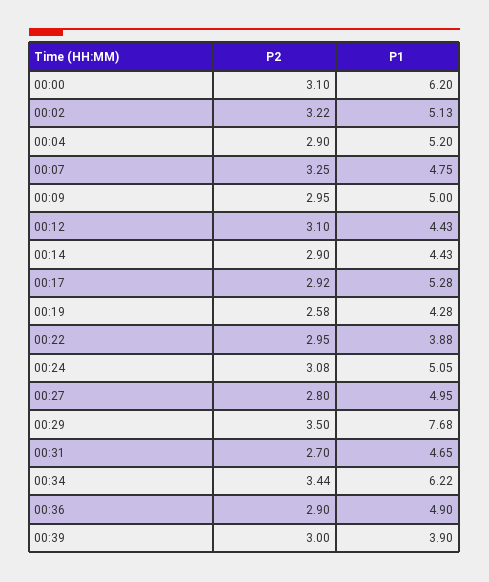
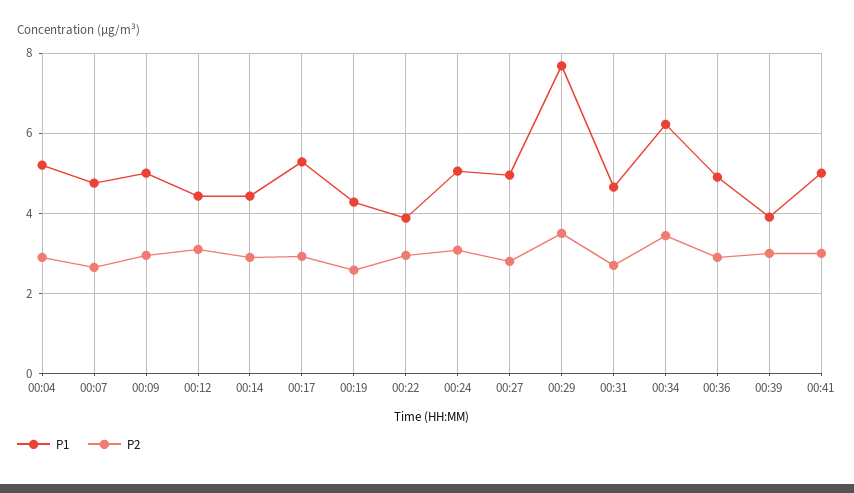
P2, 00:00: 3.1 -> none
P1, 00:00: 6.2 -> none
P2, 00:02: 3.22 -> none
P1, 00:02: 5.13 -> none
P2, 00:07: 3.25 -> 2.6
P1, 00:41: none -> 5
P2, 00:41: none -> 3

